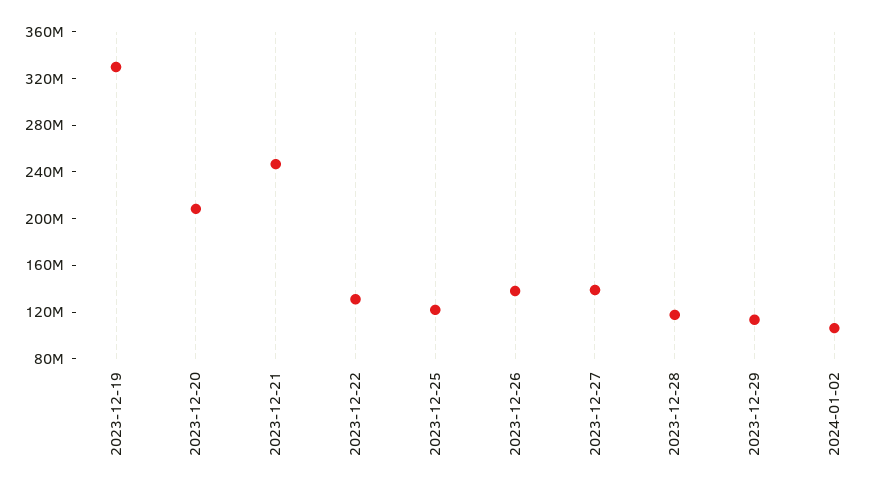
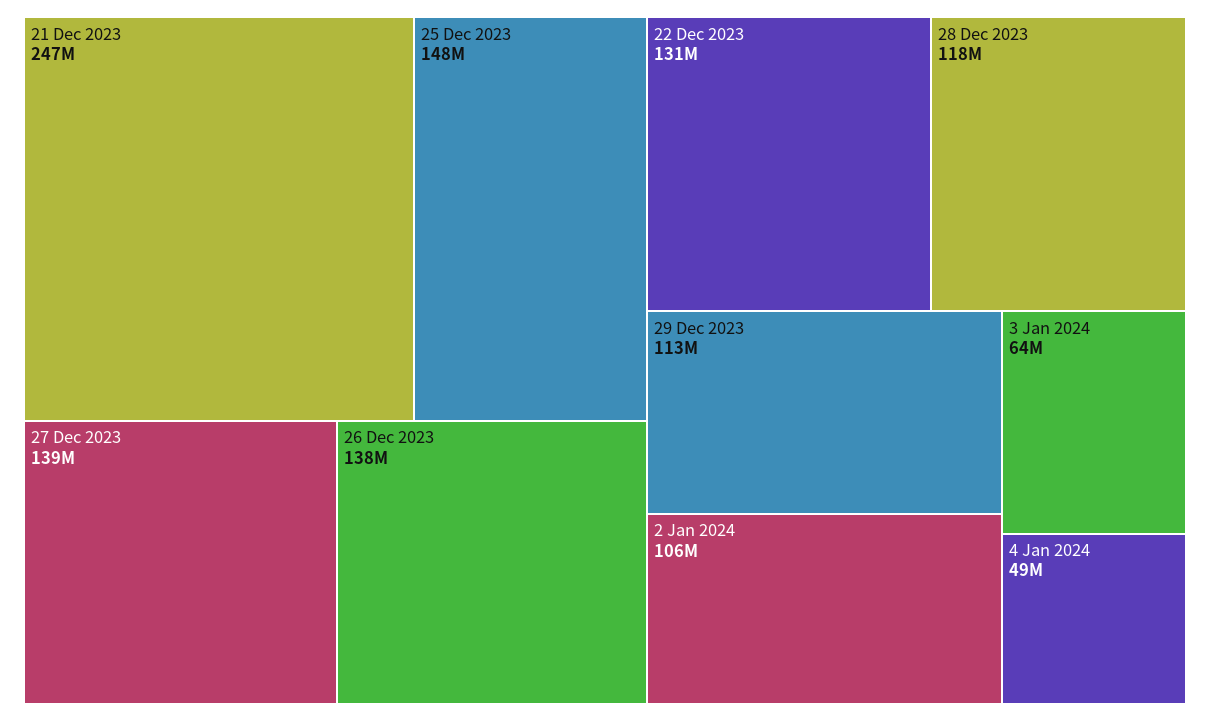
2023-12-19: 330000000 -> none
2023-12-20: 210000000 -> none
2023-12-25: 120000000 -> 148000000
3 Jan 2024: none -> 64000000
4 Jan 2024: none -> 49000000

